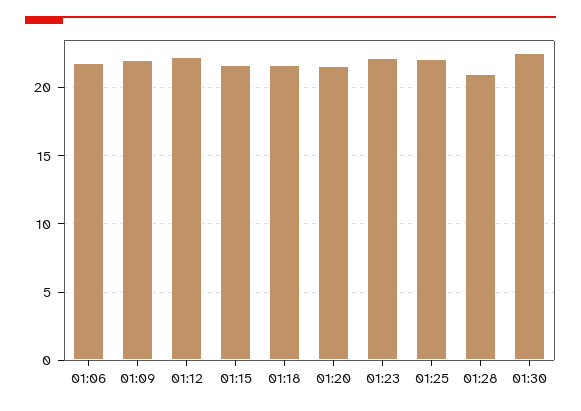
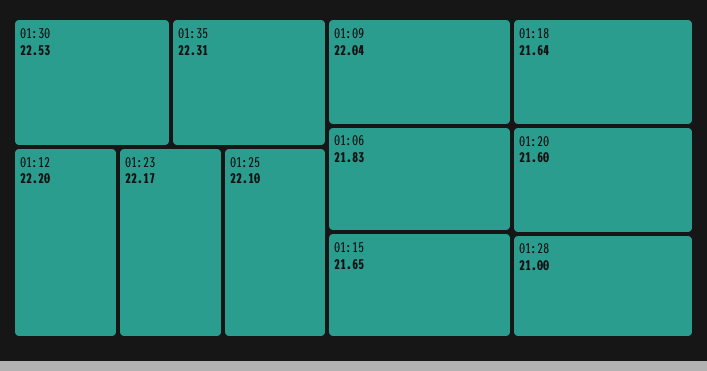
01:35: none -> 22.31

